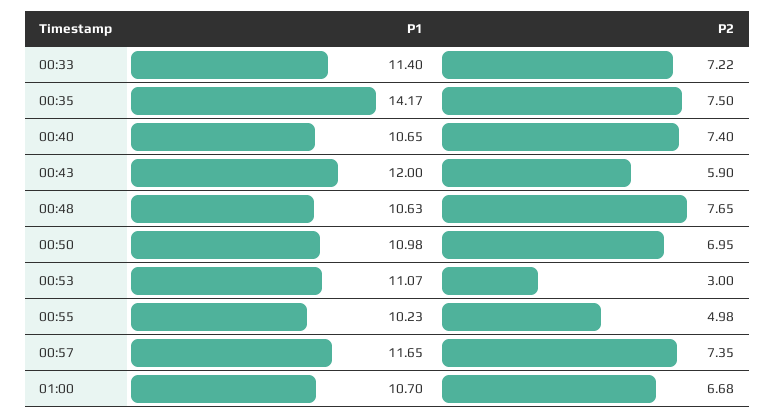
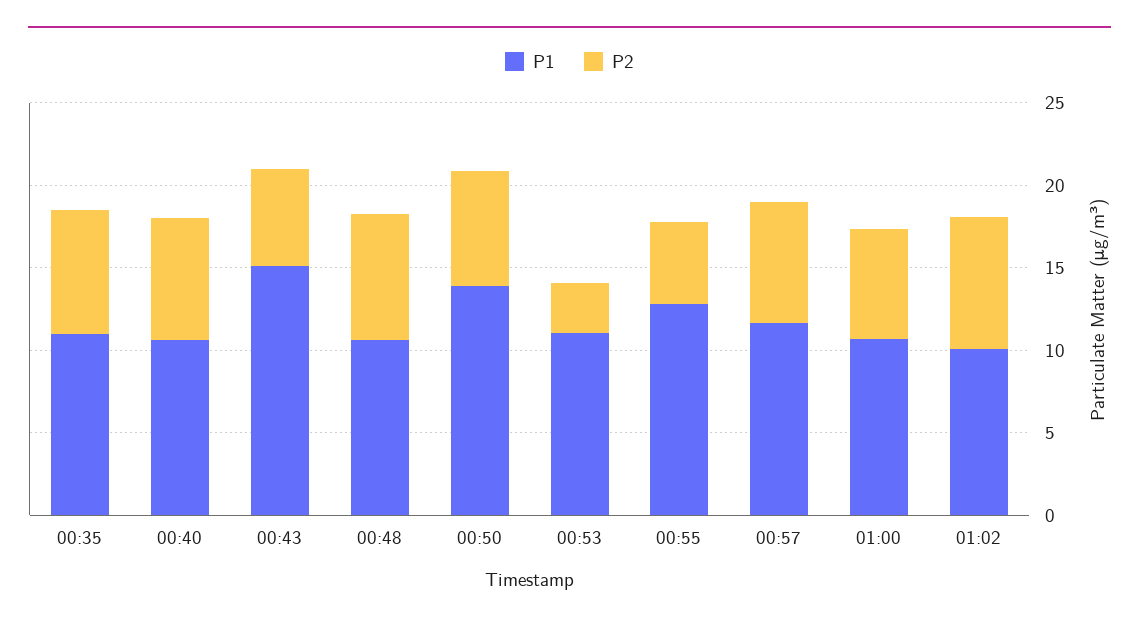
P1, 00:33: 11.4 -> none
P2, 00:33: 7.22 -> none
P1, 00:35: 14.17 -> 11
P1, 00:43: 12 -> 15
P1, 00:50: 10.98 -> 14
P1, 00:55: 10.23 -> 13
P1, 01:02: none -> 10
P2, 01:02: none -> 8

